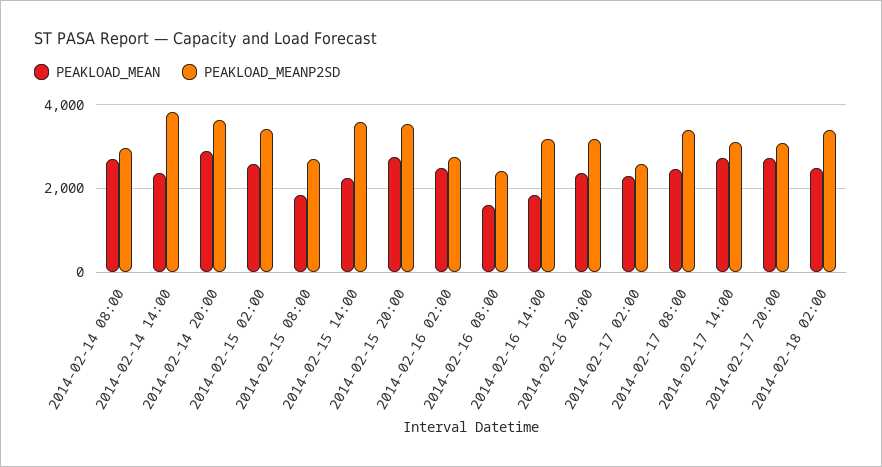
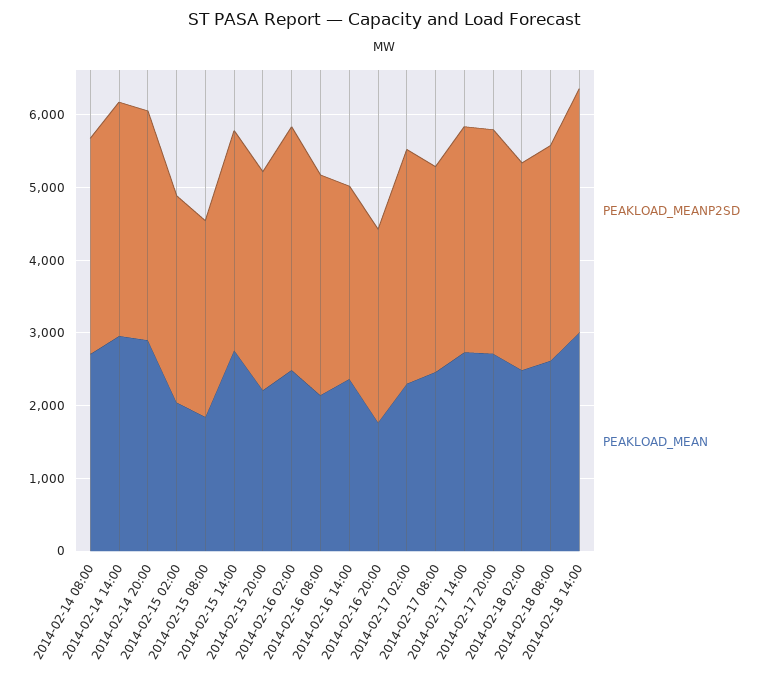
PEAKLOAD_MEAN, 2014-02-14 14:00: 2400 -> 3000
PEAKLOAD_MEANP2SD, 2014-02-14 14:00: 3800 -> 3200
PEAKLOAD_MEANP2SD, 2014-02-14 20:00: 3600 -> 3200
PEAKLOAD_MEAN, 2014-02-15 02:00: 2600 -> 2000
PEAKLOAD_MEANP2SD, 2014-02-15 02:00: 3400 -> 2800
PEAKLOAD_MEAN, 2014-02-15 14:00: 2200 -> 2800
PEAKLOAD_MEANP2SD, 2014-02-15 14:00: 3600 -> 3000
PEAKLOAD_MEAN, 2014-02-15 20:00: 2800 -> 2200
PEAKLOAD_MEANP2SD, 2014-02-15 20:00: 3600 -> 3000
PEAKLOAD_MEANP2SD, 2014-02-16 02:00: 2800 -> 3400
PEAKLOAD_MEAN, 2014-02-16 08:00: 1600 -> 2200
PEAKLOAD_MEANP2SD, 2014-02-16 08:00: 2400 -> 3000
PEAKLOAD_MEAN, 2014-02-16 14:00: 1800 -> 2400
PEAKLOAD_MEANP2SD, 2014-02-16 14:00: 3200 -> 2600
PEAKLOAD_MEAN, 2014-02-16 20:00: 2400 -> 1800
PEAKLOAD_MEANP2SD, 2014-02-16 20:00: 3200 -> 2600
PEAKLOAD_MEANP2SD, 2014-02-17 02:00: 2600 -> 3200
PEAKLOAD_MEANP2SD, 2014-02-17 08:00: 3400 -> 2800
PEAKLOAD_MEANP2SD, 2014-02-18 02:00: 3400 -> 2800
PEAKLOAD_MEANP2SD, 2014-02-18 08:00: none -> 3000
PEAKLOAD_MEAN, 2014-02-18 08:00: none -> 2600
PEAKLOAD_MEANP2SD, 2014-02-18 14:00: none -> 3400
PEAKLOAD_MEAN, 2014-02-18 14:00: none -> 3000

